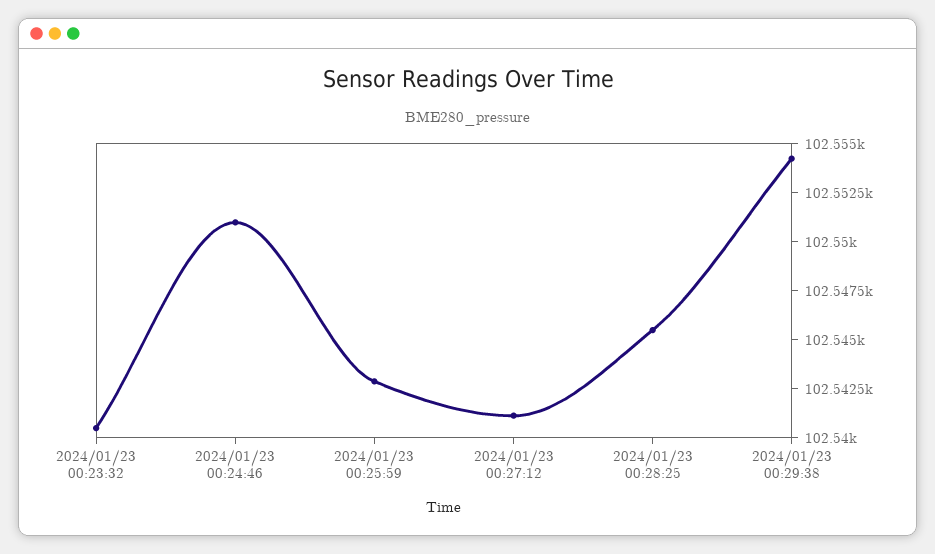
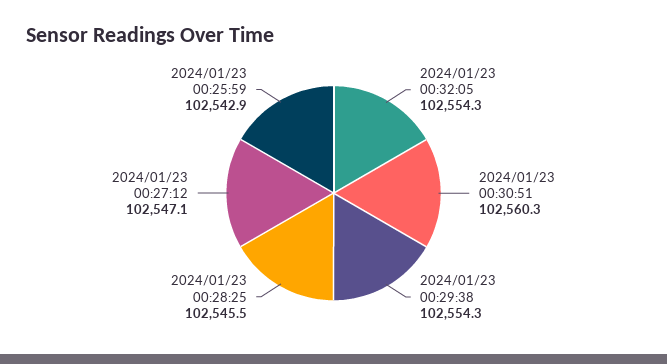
2024/01/23 00:23:32: 102540.5 -> none
2024/01/23 00:24:46: 102551 -> none
2024/01/23 00:27:12: 102541 -> 102547.1
2024/01/23 00:32:05: none -> 102554.3
2024/01/23 00:30:51: none -> 102560.3

